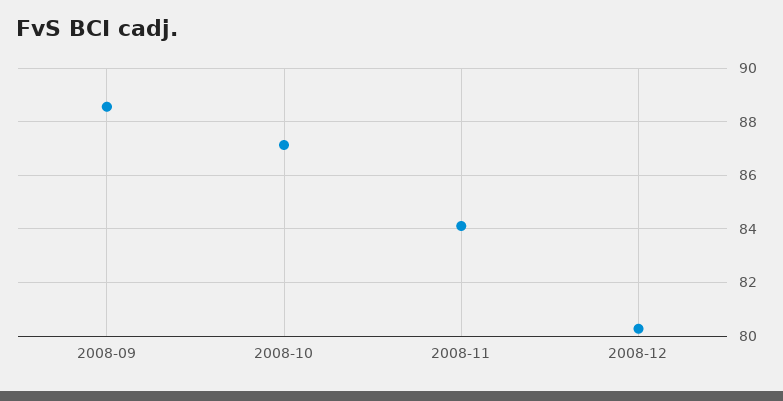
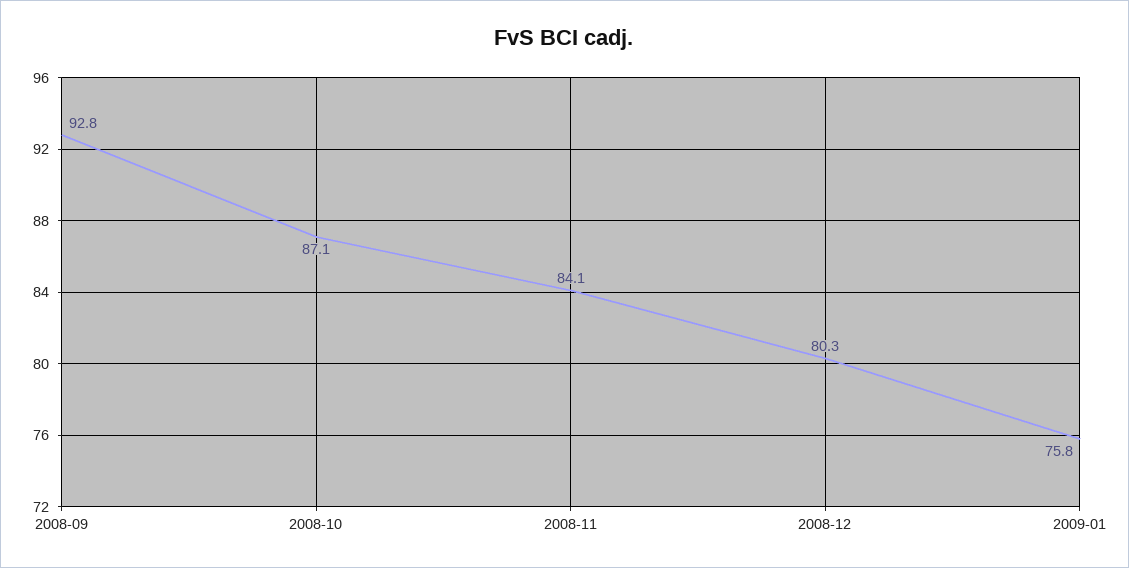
2008-09: 88.5 -> 92.8
2009-01: none -> 75.8

